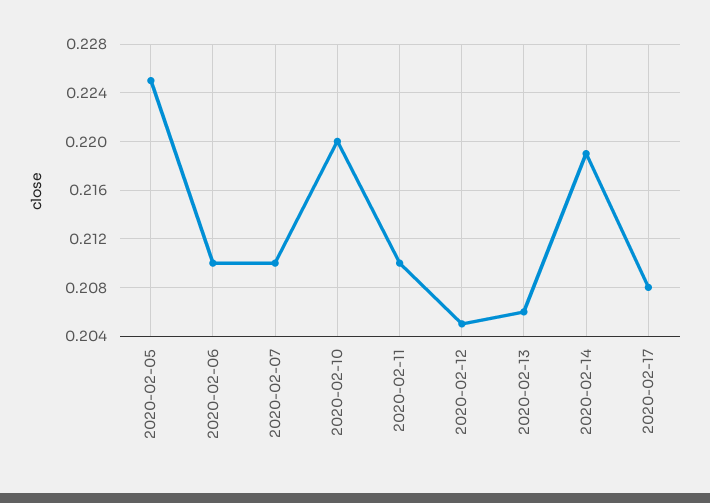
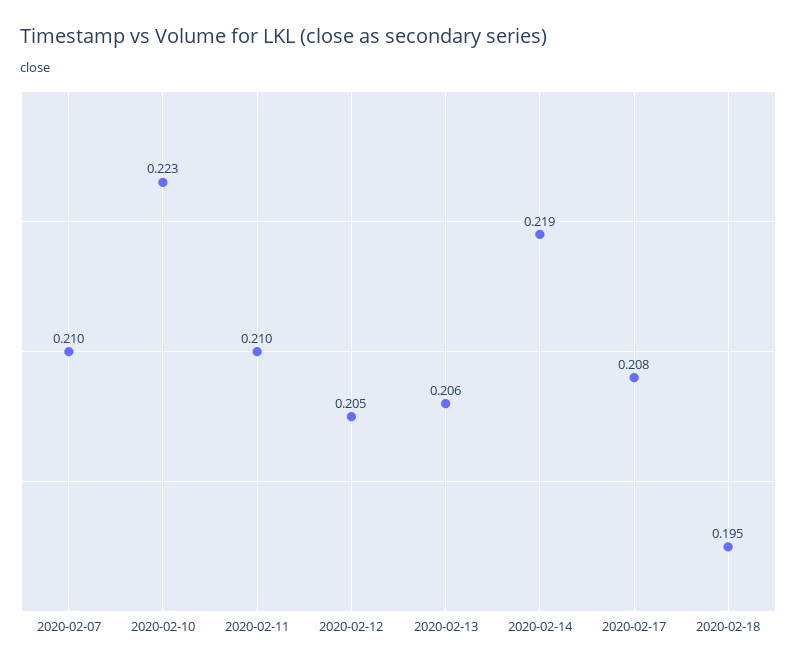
2020-02-05: 0.225 -> none
2020-02-06: 0.21 -> none
2020-02-10: 0.22 -> 0.223
2020-02-18: none -> 0.195

